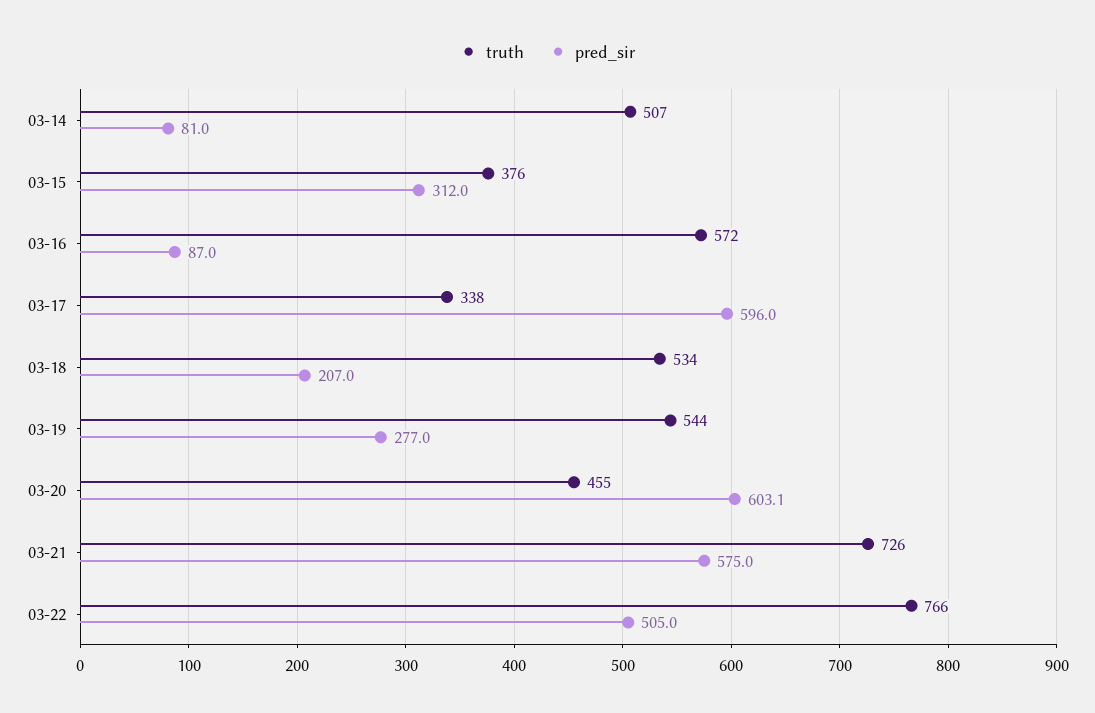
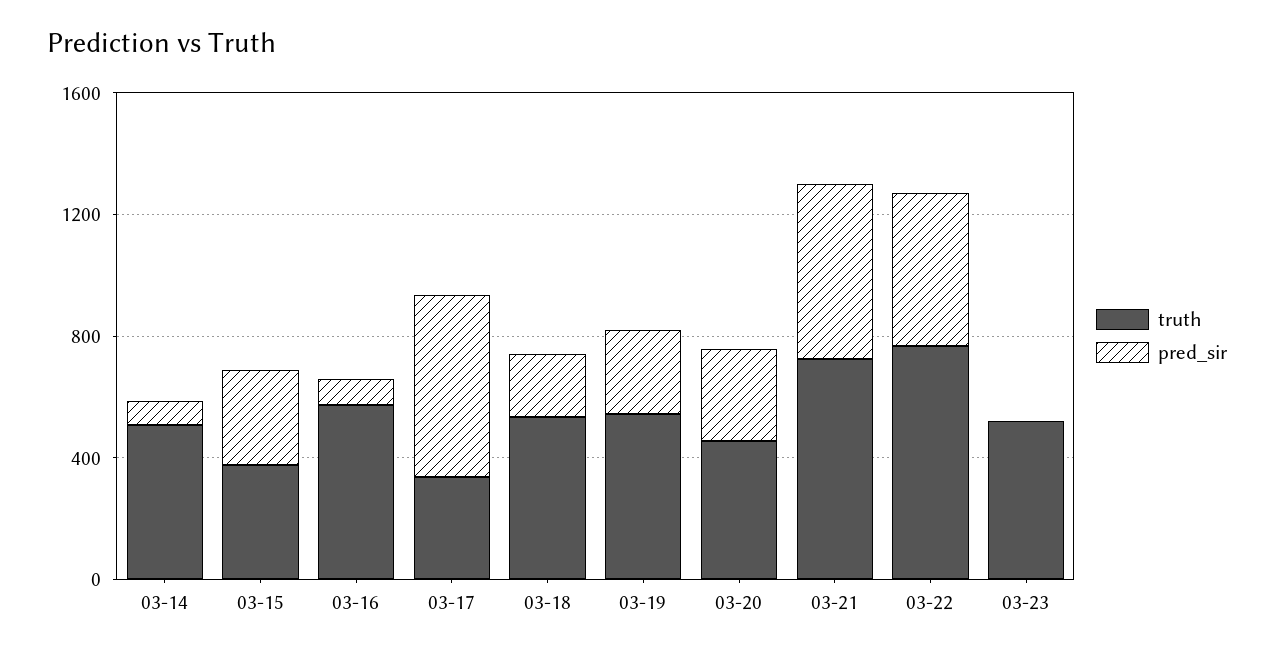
pred_sir, 03-20: 603.1 -> 300
truth, 03-23: none -> 500
pred_sir, 03-23: none -> 0

